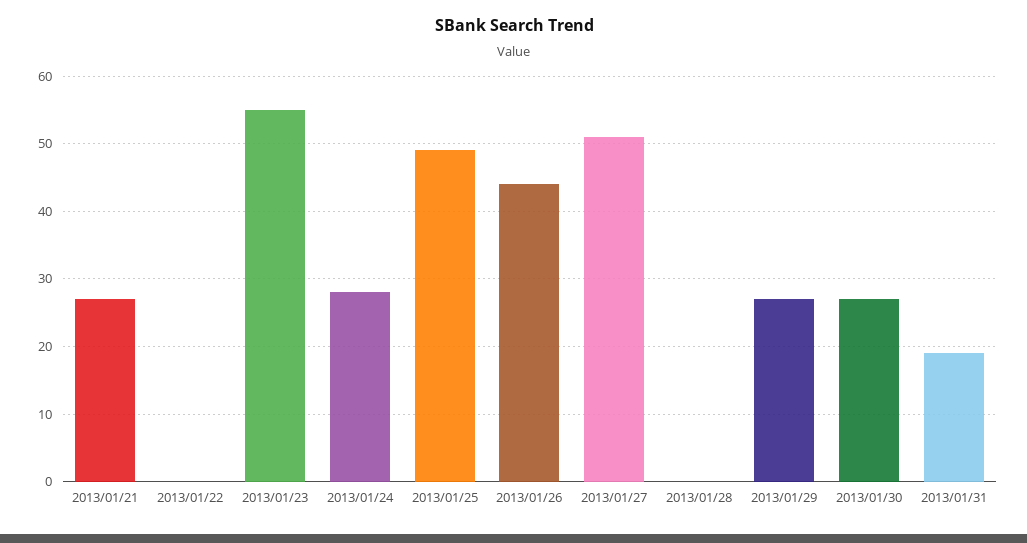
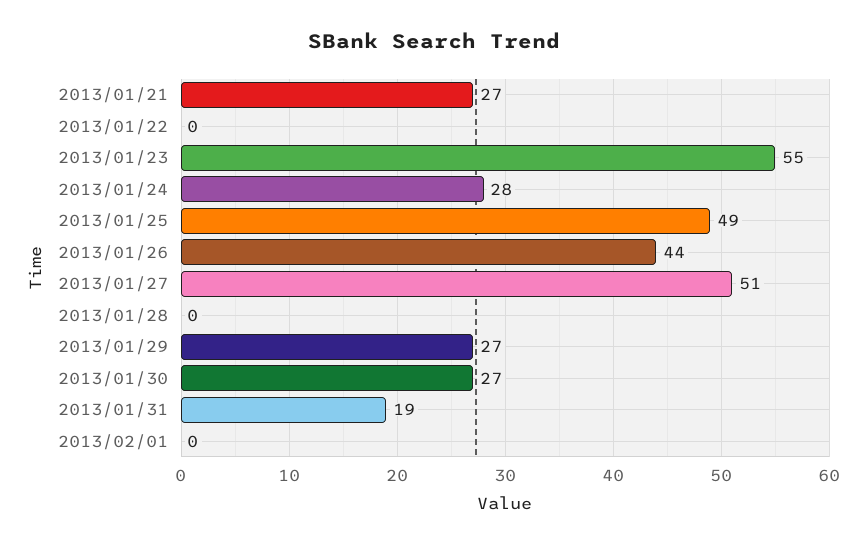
2013/02/01: none -> 0

